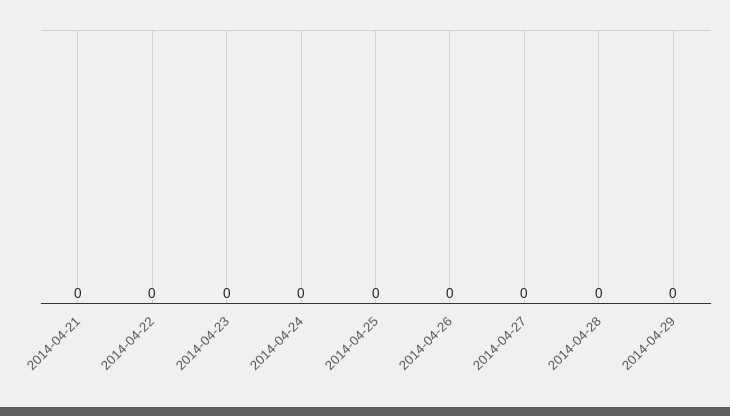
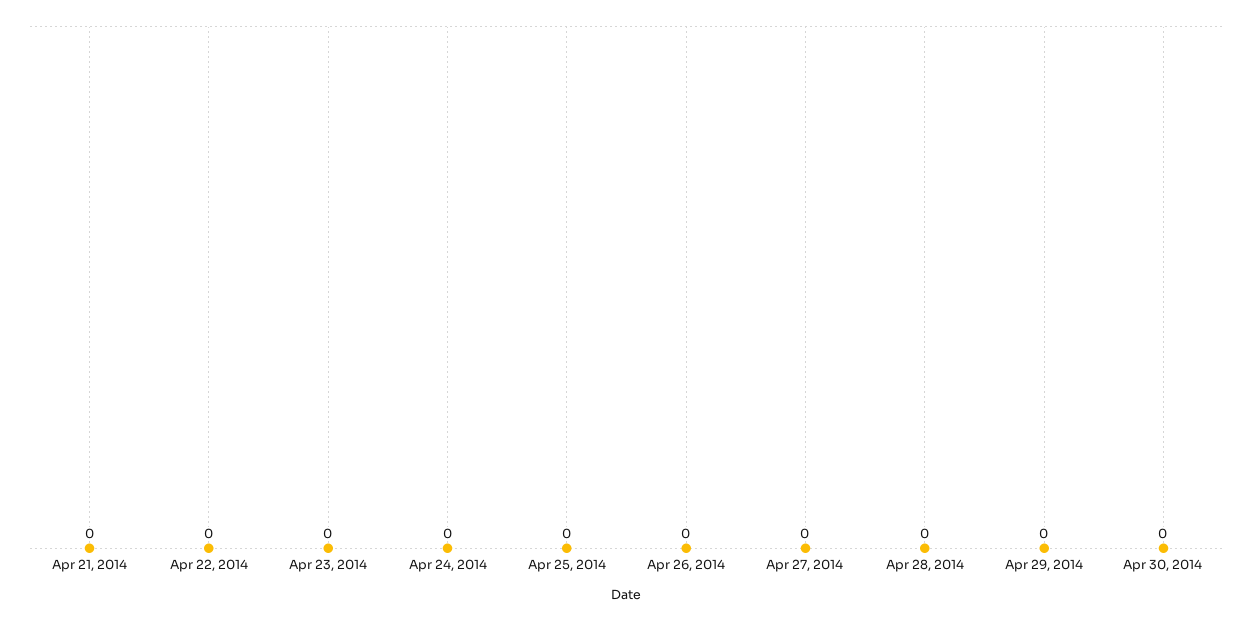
Apr 30, 2014: none -> 0

